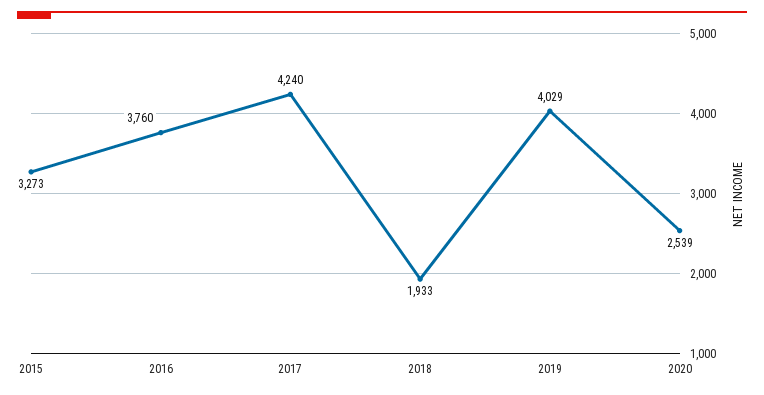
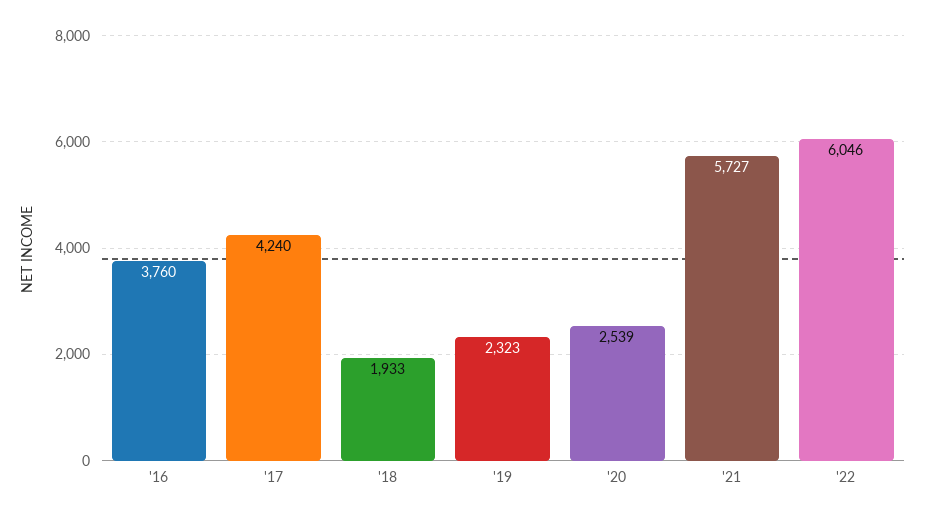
2015: 3273 -> none
2019: 4029 -> 2323
'21: none -> 5727
'22: none -> 6046

